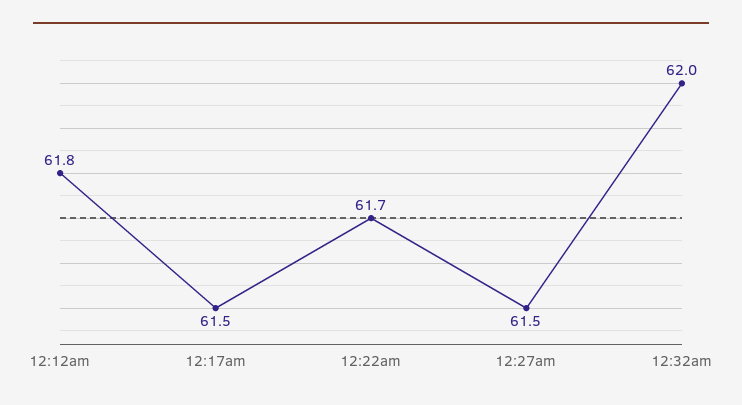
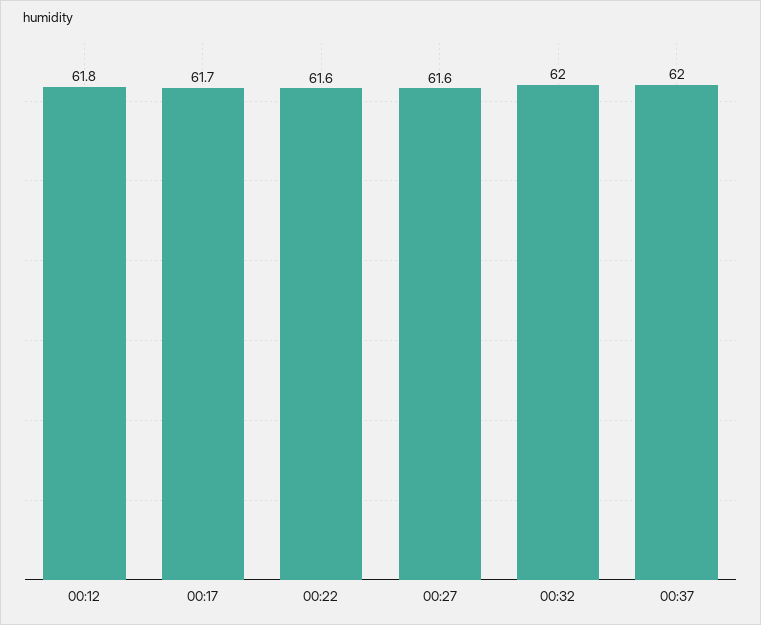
12:17am: 61.5 -> 61.7
12:22am: 61.7 -> 61.6
12:27am: 61.5 -> 61.6
00:37: none -> 62

